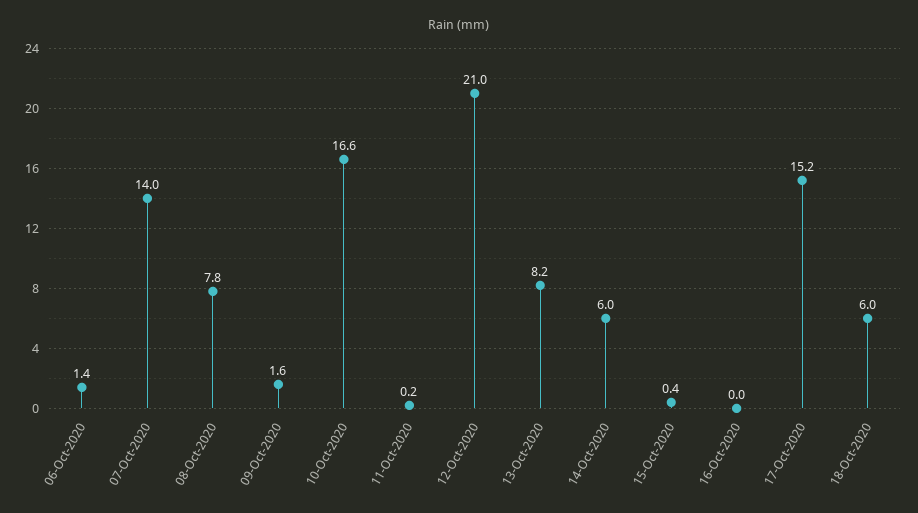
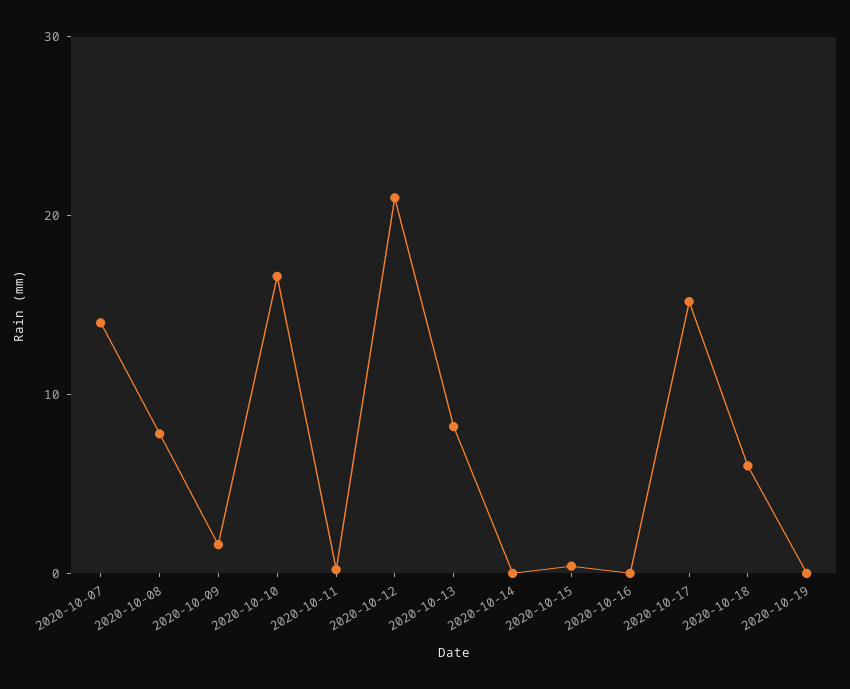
06-Oct-2020: 1.4 -> none
14-Oct-2020: 6 -> 0
2020-10-19: none -> 0

